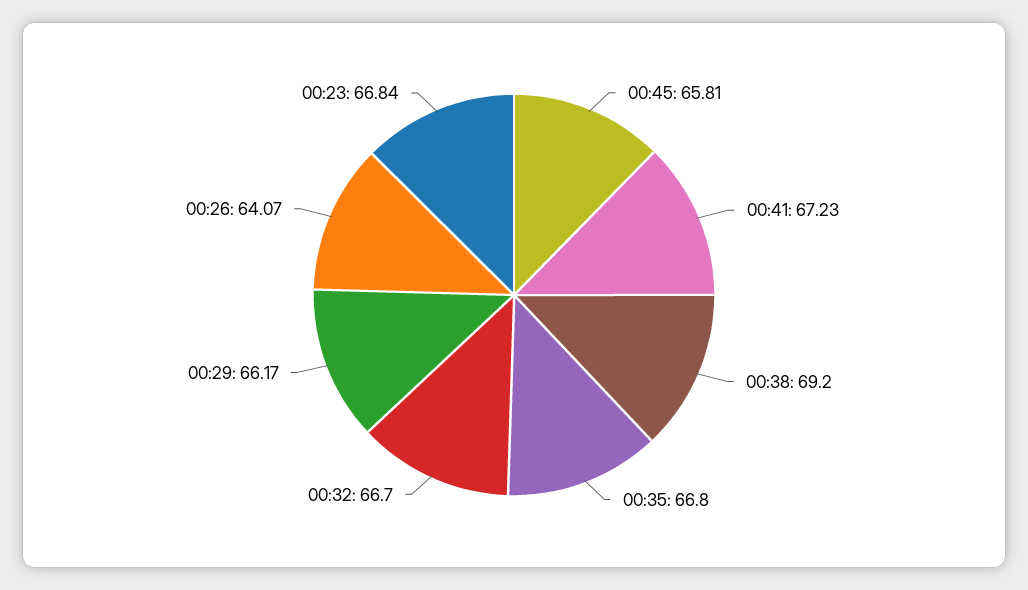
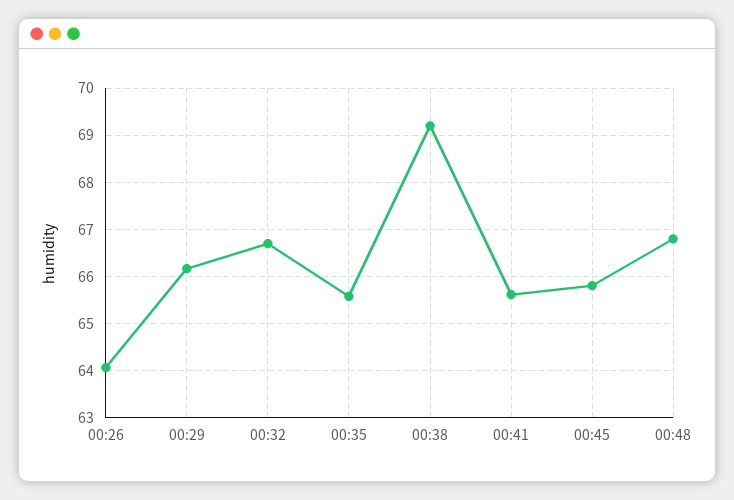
00:41: 67.23 -> 65.6
00:35: 66.8 -> 65.6
00:23: 66.84 -> none
00:48: none -> 66.8

